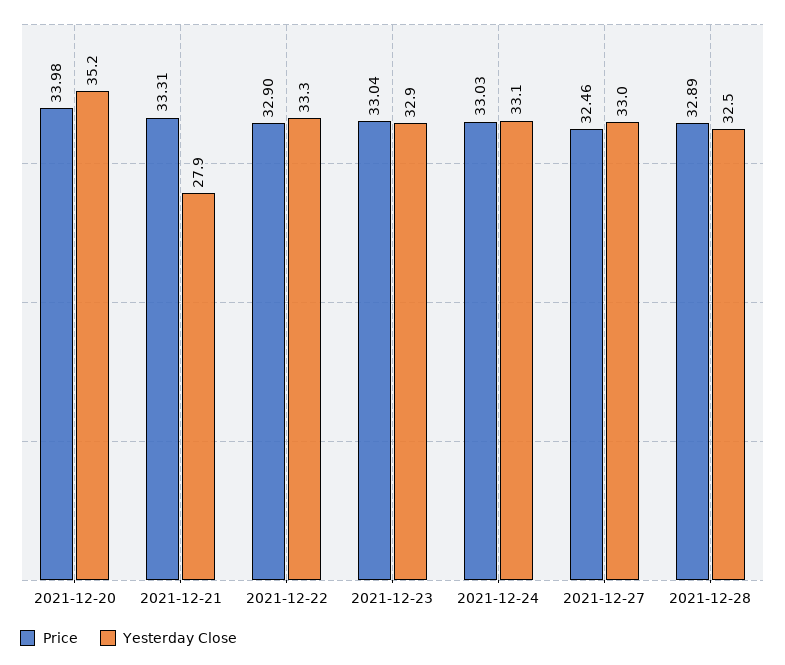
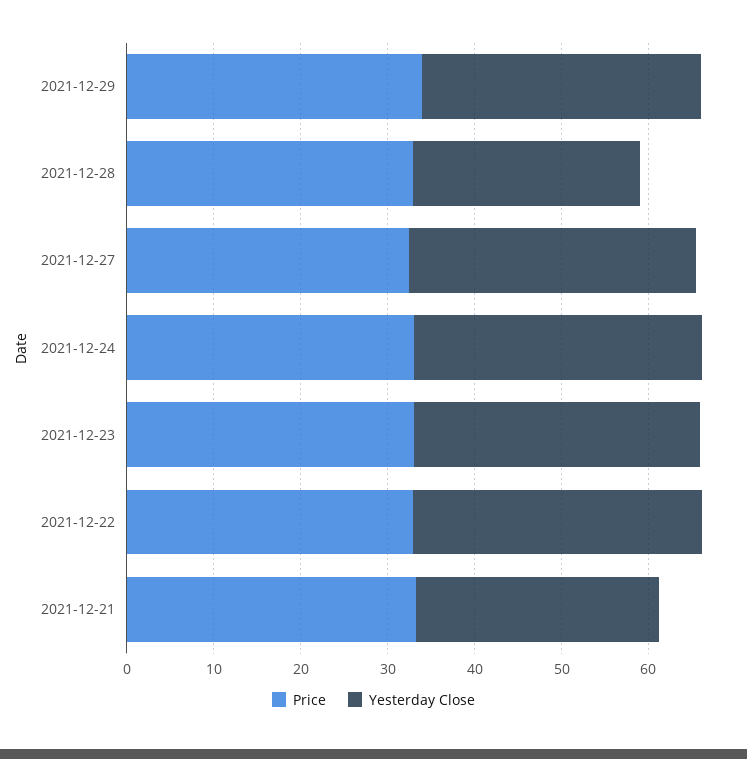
Price, 2021-12-20: 33.98 -> none
Yesterday Close, 2021-12-20: 35.2 -> none
Yesterday Close, 2021-12-28: 32.5 -> 26
Price, 2021-12-29: none -> 34
Yesterday Close, 2021-12-29: none -> 32

